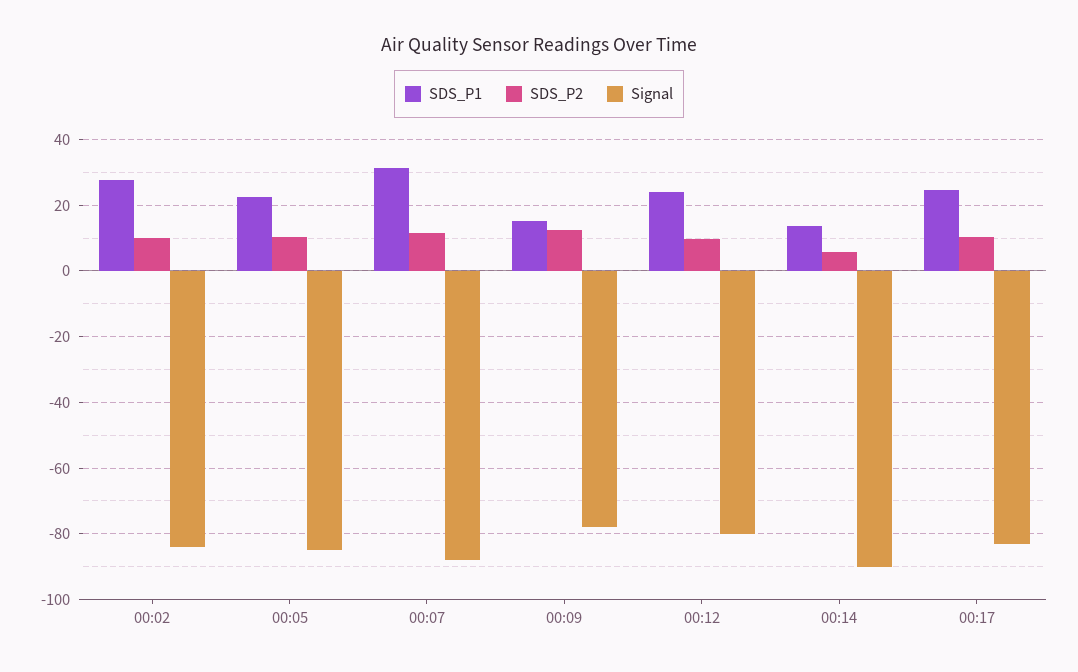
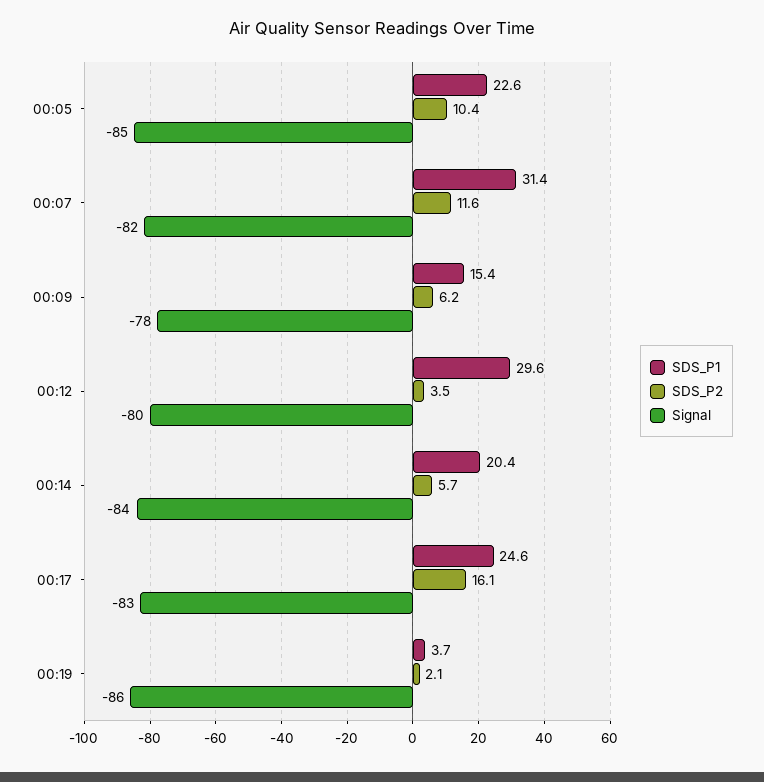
SDS_P1, 00:02: 28 -> none
SDS_P2, 00:02: 10 -> none
Signal, 00:02: -84 -> none
Signal, 00:07: -88 -> -82
SDS_P2, 00:09: 12 -> 6.2
SDS_P1, 00:12: 24 -> 29.6
SDS_P2, 00:12: 10 -> 3.5
SDS_P1, 00:14: 14 -> 20.4
Signal, 00:14: -90 -> -84
SDS_P2, 00:17: 10 -> 16.1
SDS_P1, 00:19: none -> 3.7
SDS_P2, 00:19: none -> 2.1
Signal, 00:19: none -> -86

